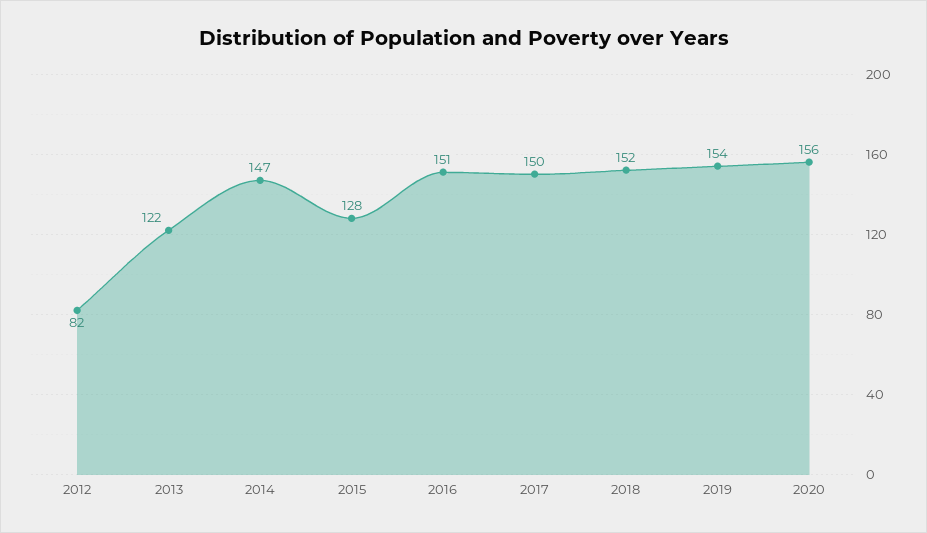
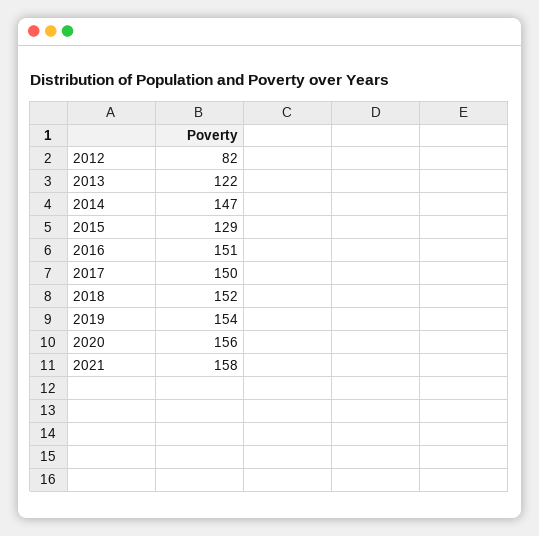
2015: 128 -> 129
2021: none -> 158

